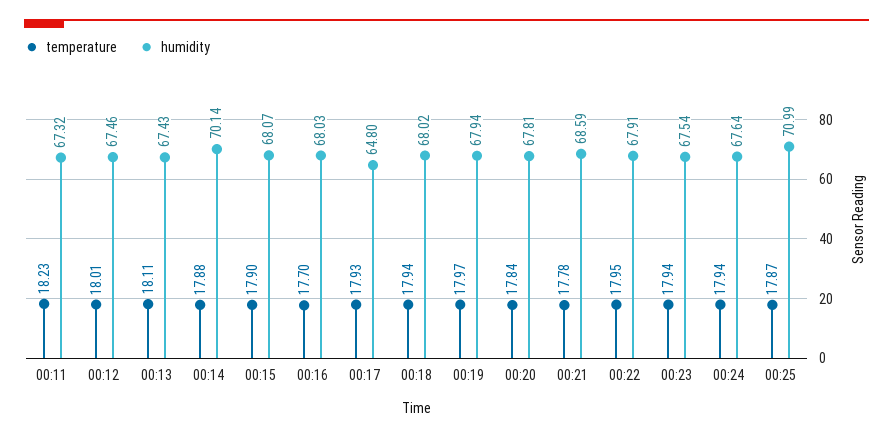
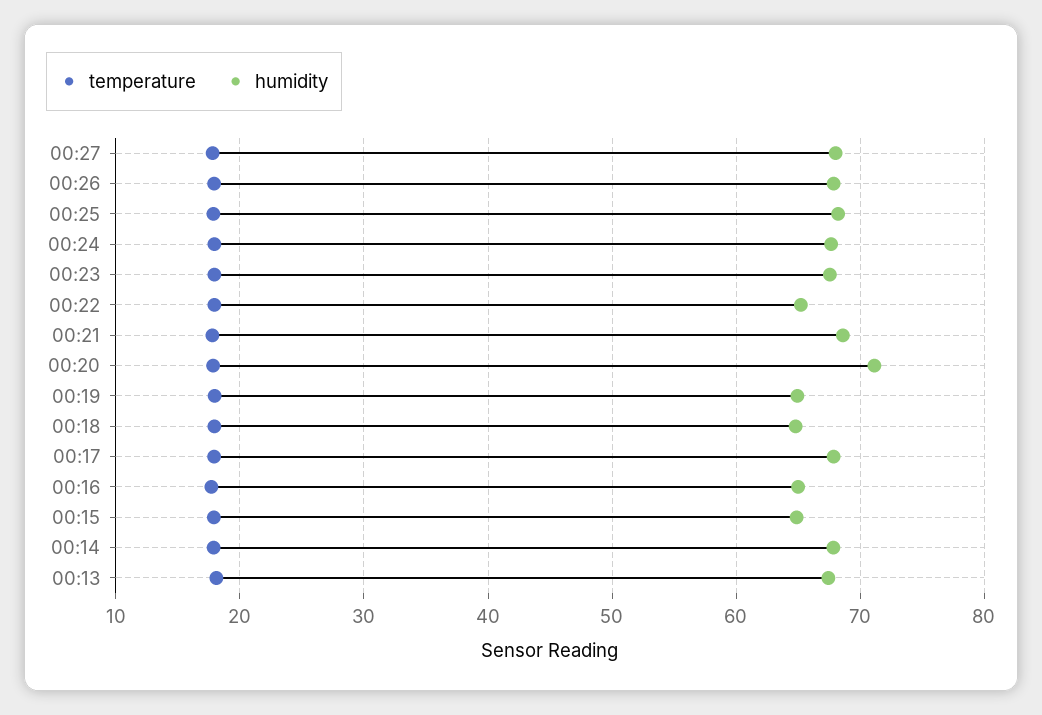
temperature, 00:11: 18.23 -> none
humidity, 00:11: 67.32 -> none
temperature, 00:12: 18.01 -> none
humidity, 00:12: 67.46 -> none
humidity, 00:14: 70.14 -> 68
humidity, 00:15: 68.07 -> 65
humidity, 00:16: 68.03 -> 65
humidity, 00:17: 64.8 -> 68
humidity, 00:18: 68.02 -> 65
humidity, 00:19: 67.94 -> 65
humidity, 00:20: 67.81 -> 71
humidity, 00:22: 67.91 -> 65
humidity, 00:25: 70.99 -> 68
temperature, 00:27: none -> 18
humidity, 00:27: none -> 68
temperature, 00:26: none -> 18
humidity, 00:26: none -> 68

